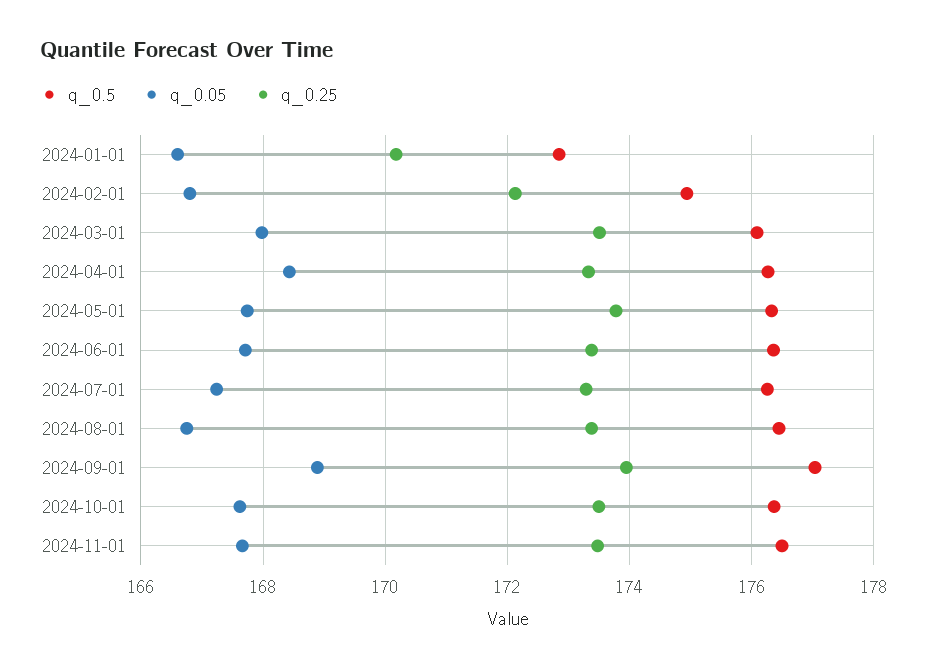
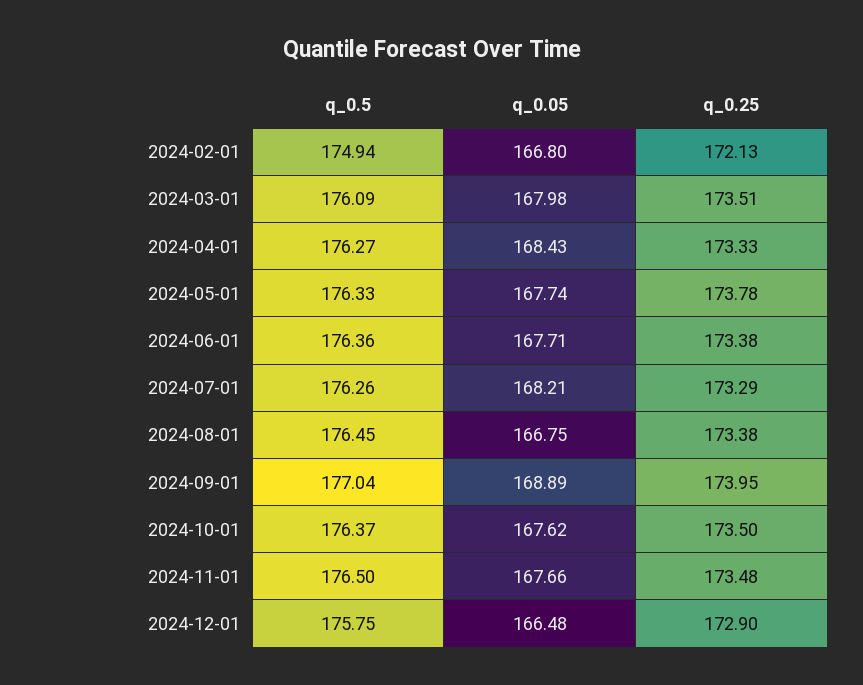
q_0.5, 2024-01-01: 172.8 -> none
q_0.05, 2024-01-01: 166.6 -> none
q_0.25, 2024-01-01: 170.2 -> none
q_0.05, 2024-07-01: 167.2 -> 168.21
q_0.5, 2024-12-01: none -> 175.75
q_0.05, 2024-12-01: none -> 166.48
q_0.25, 2024-12-01: none -> 172.9

